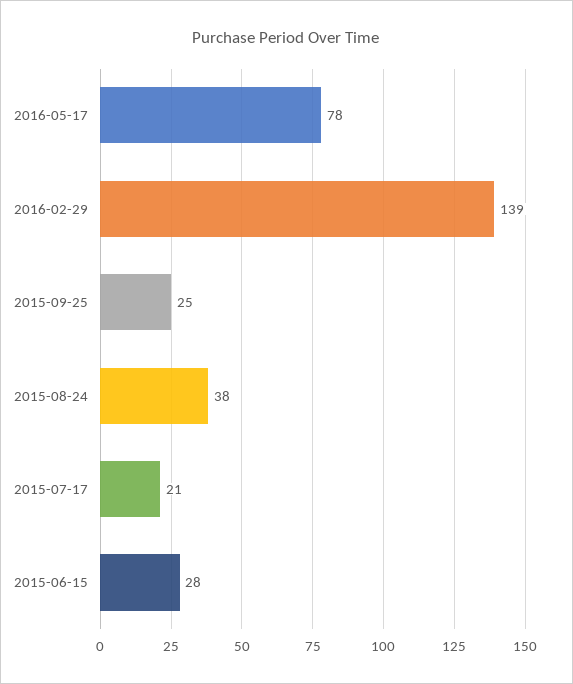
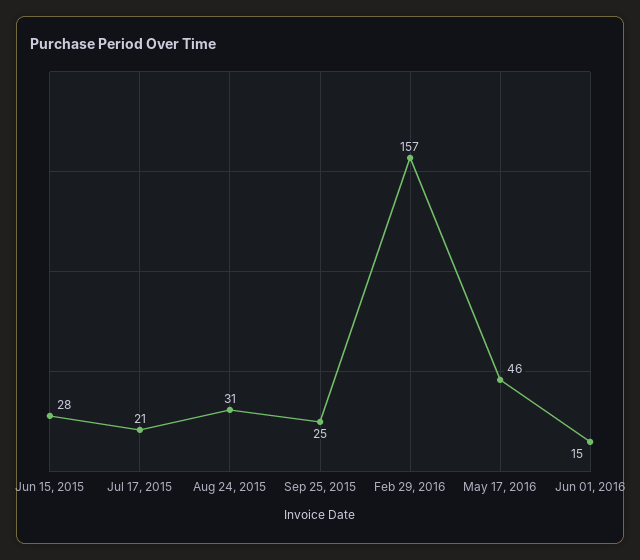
2016-05-17: 78 -> 46
2016-02-29: 139 -> 157
2015-08-24: 38 -> 31
Jun 01, 2016: none -> 15

